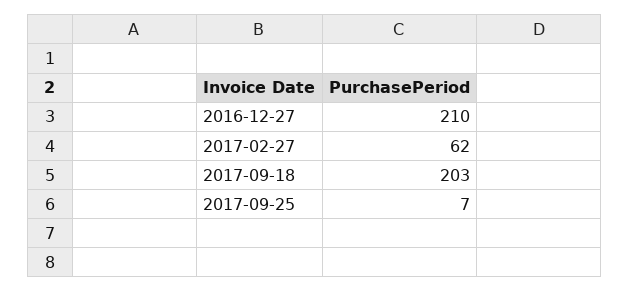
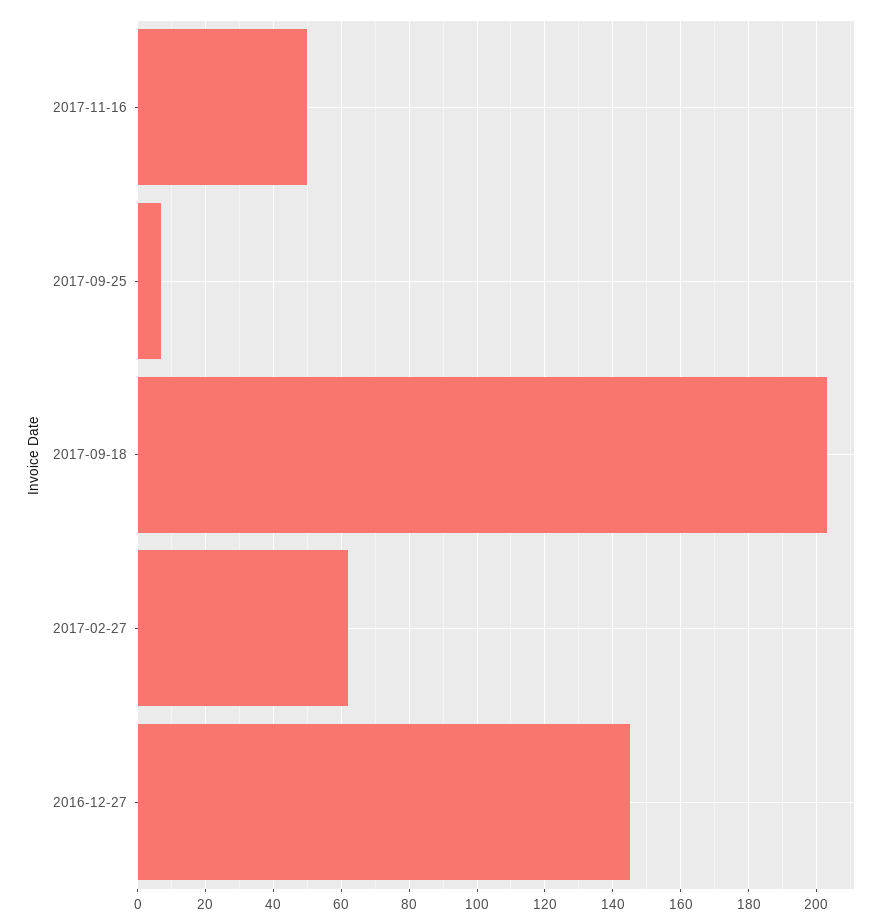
2016-12-27: 210 -> 145
2017-11-16: none -> 50

